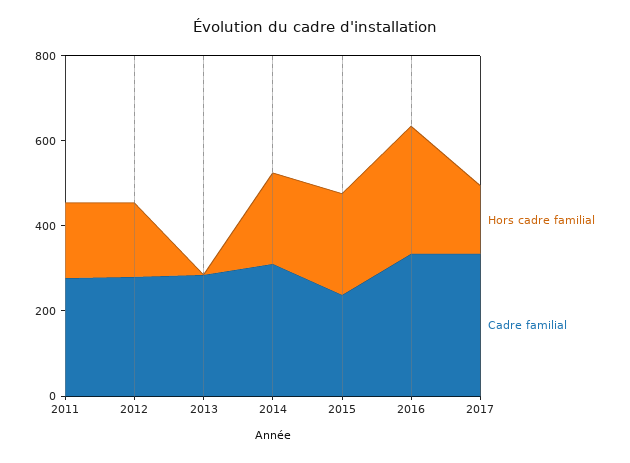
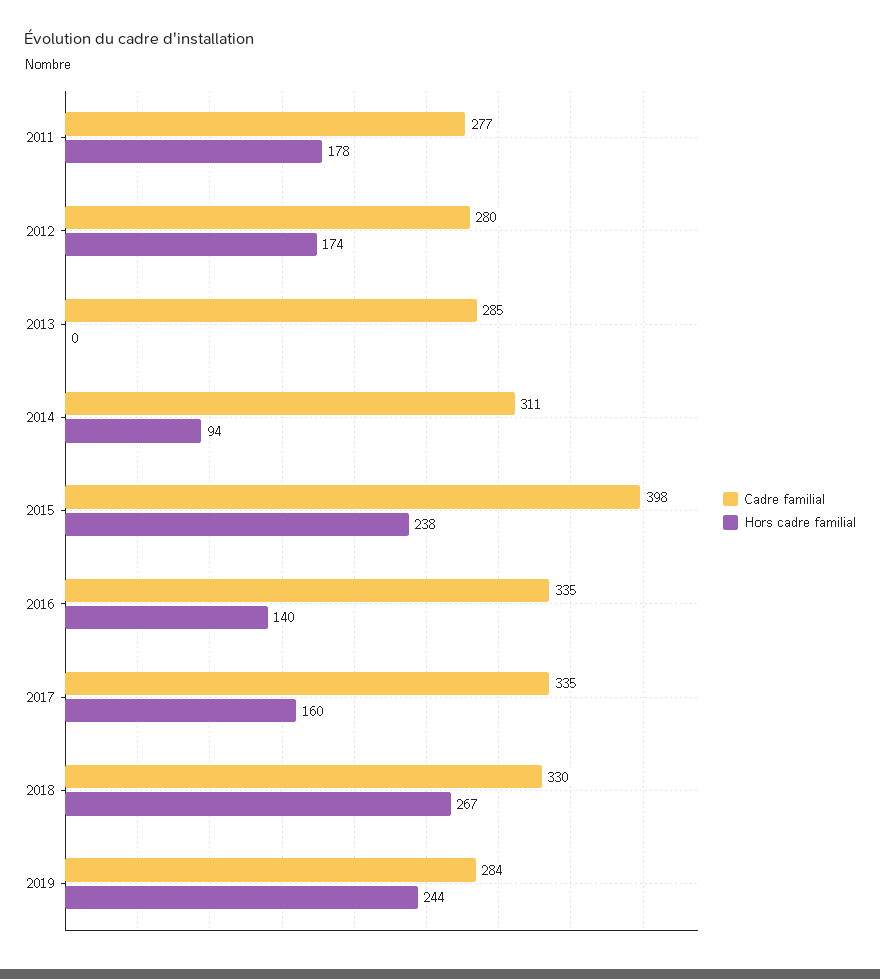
Hors cadre familial, 2014: 200 -> 94
Cadre familial, 2015: 250 -> 398
Hors cadre familial, 2016: 300 -> 140
Cadre familial, 2018: none -> 330
Hors cadre familial, 2018: none -> 267
Cadre familial, 2019: none -> 284
Hors cadre familial, 2019: none -> 244

